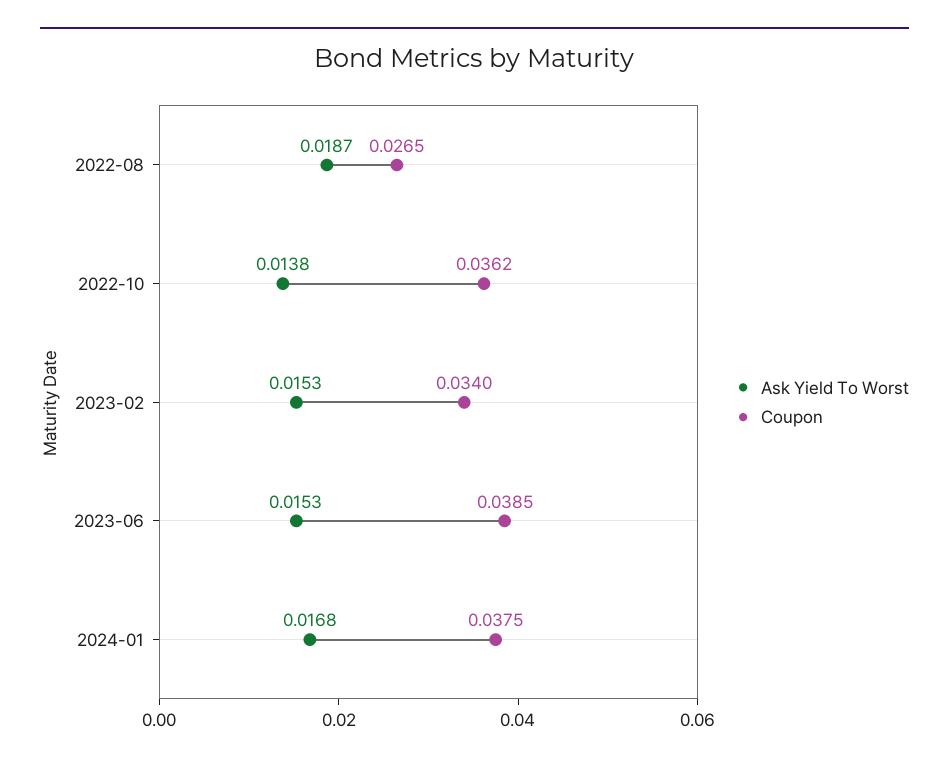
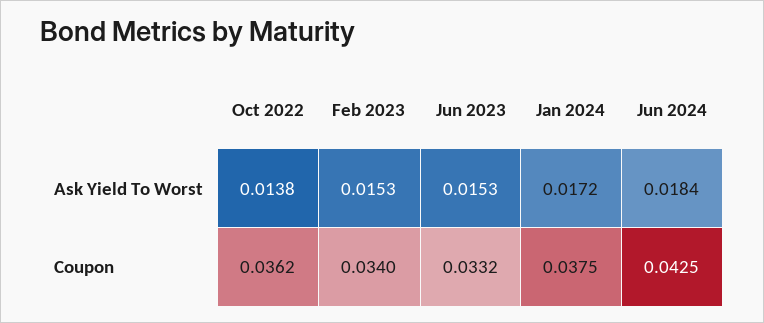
Ask Yield To Worst, 2022-08: 0.0187 -> none
Coupon, 2022-08: 0.0265 -> none
Coupon, 2023-06: 0.0385 -> 0.0332
Ask Yield To Worst, 2024-01: 0.0168 -> 0.0172
Ask Yield To Worst, Jun 2024: none -> 0.0184
Coupon, Jun 2024: none -> 0.0425

